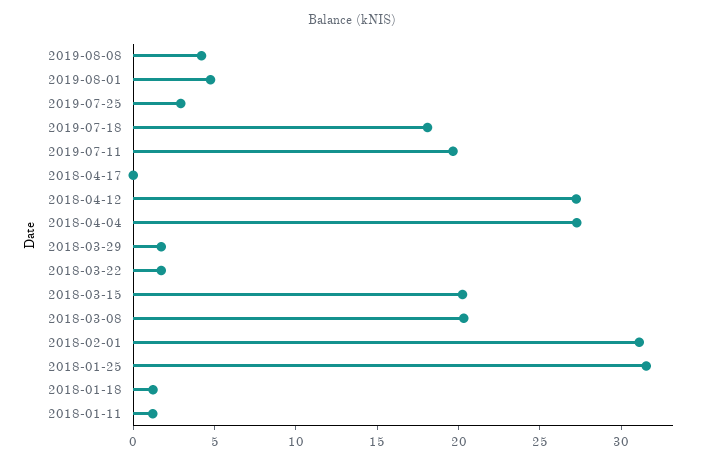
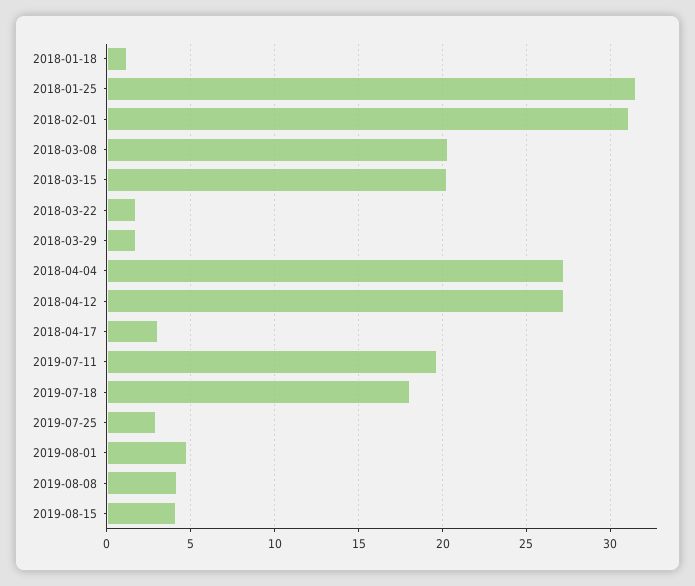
2018-04-17: 0 -> 3
2018-01-11: 1 -> none
2019-08-15: none -> 4

